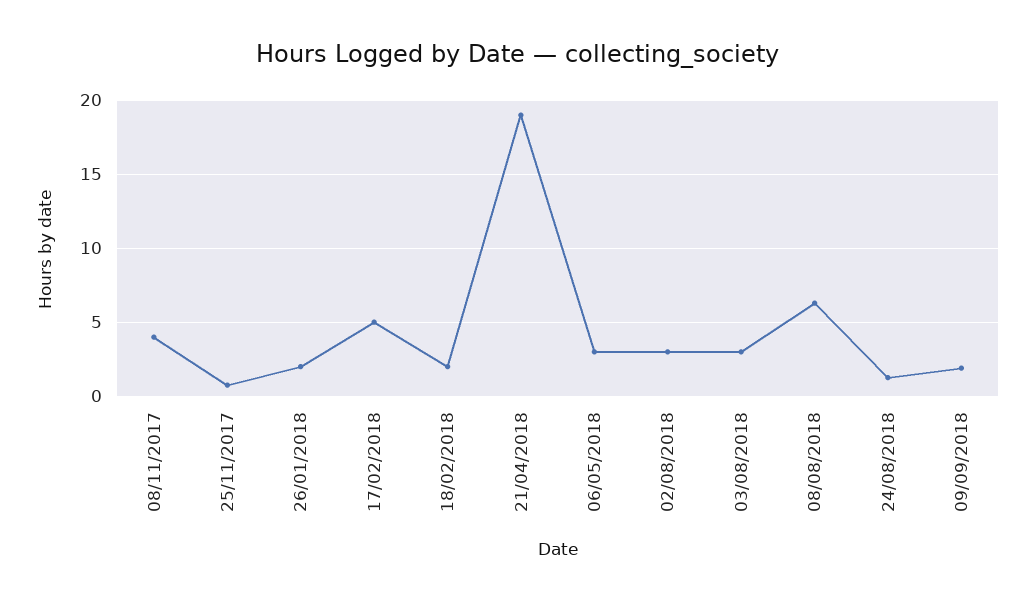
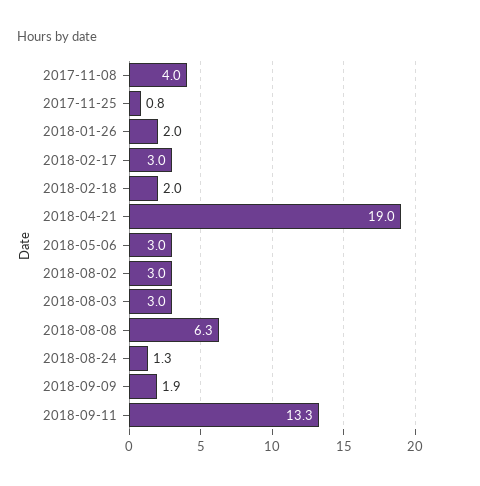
17/02/2018: 5 -> 3
2018-09-11: none -> 13.3

